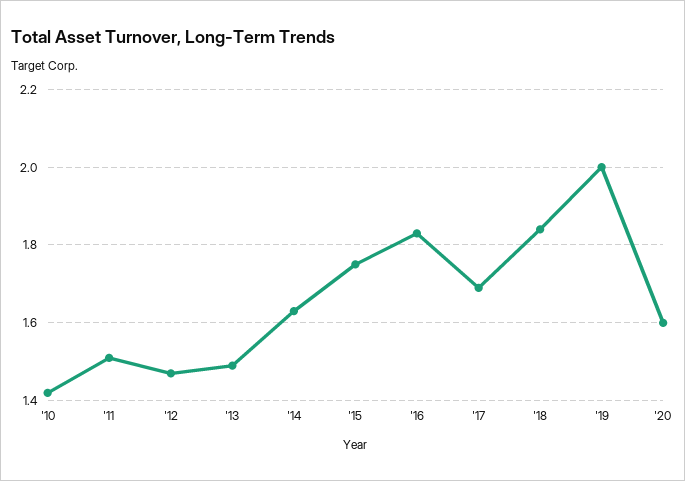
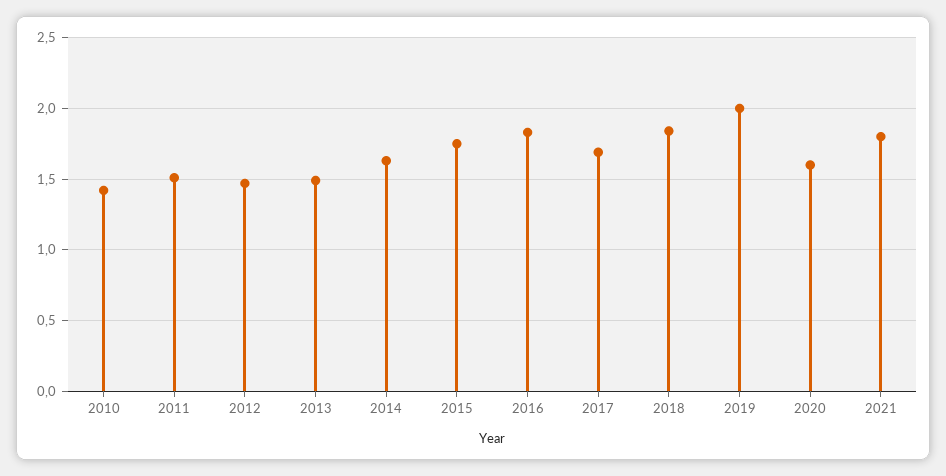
2021: none -> 1.8

